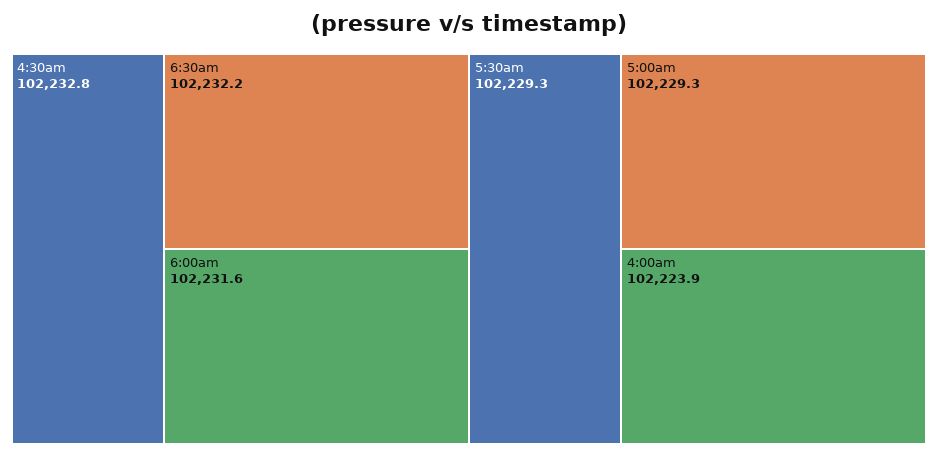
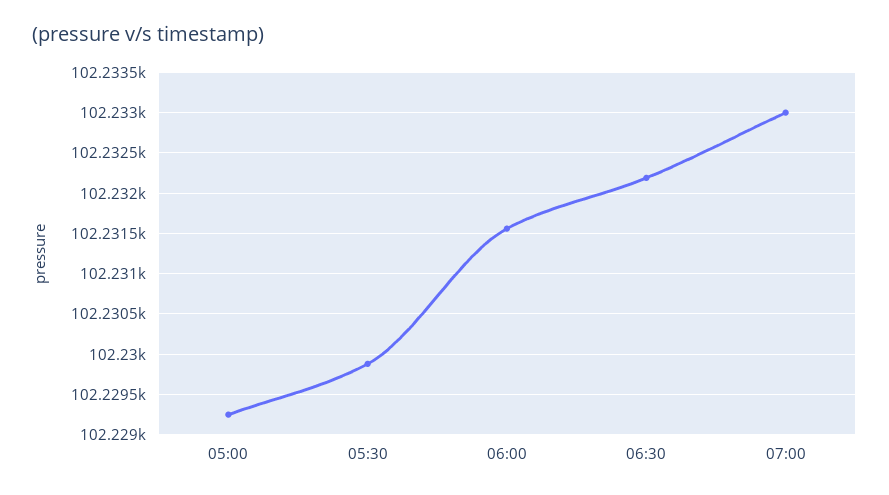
4:30am: 102232.8 -> none
5:30am: 102229.3 -> 102229.9
4:00am: 102223.9 -> none
07:00: none -> 102233

